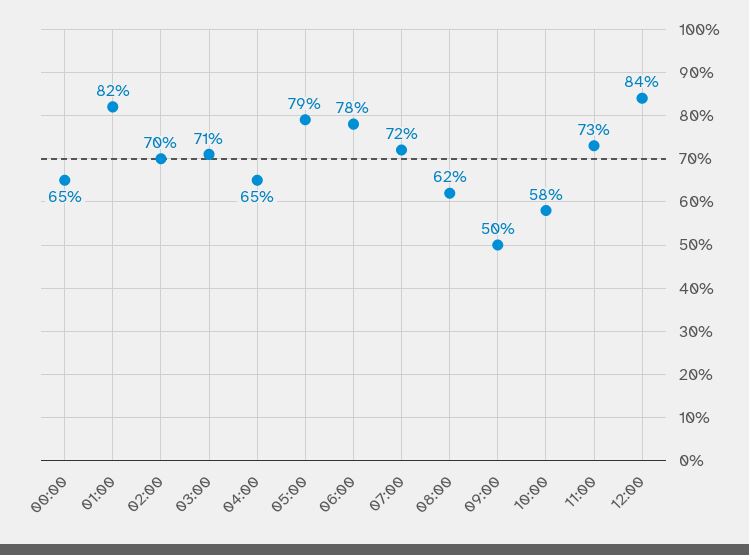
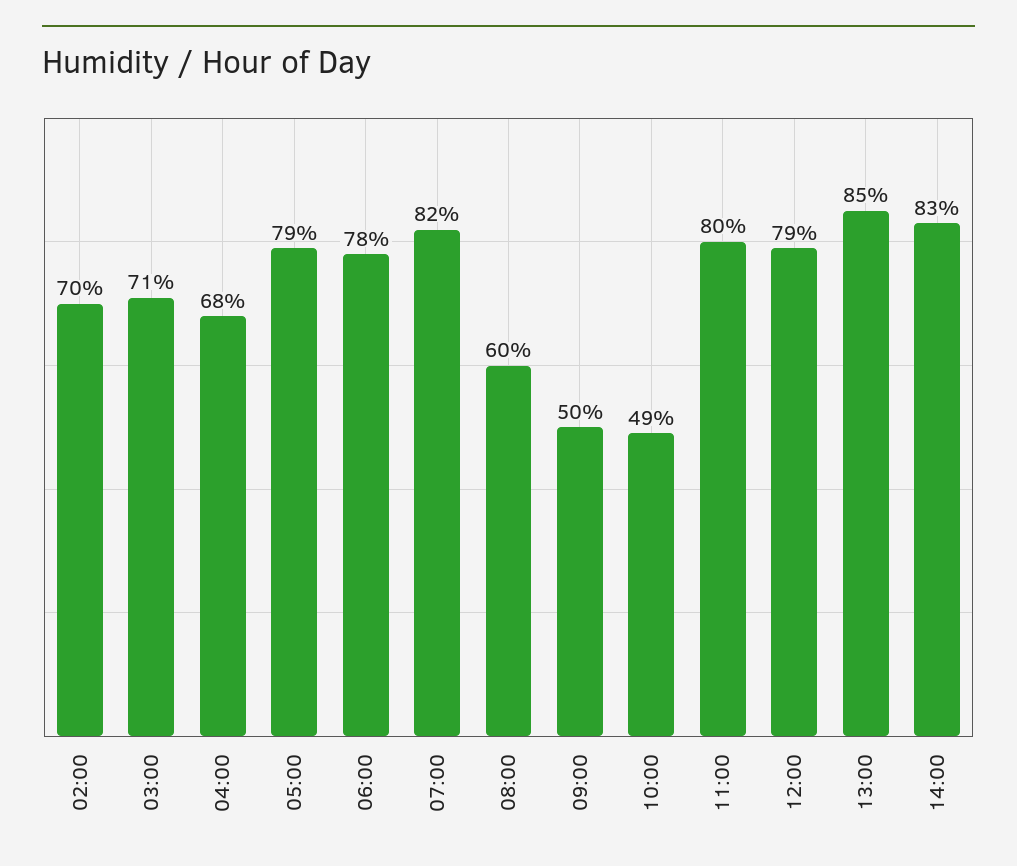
00:00: 65 -> none
01:00: 82 -> none
04:00: 65 -> 68
07:00: 72 -> 82
08:00: 62 -> 60
10:00: 58 -> 49
11:00: 73 -> 80
12:00: 84 -> 79
13:00: none -> 85
14:00: none -> 83

